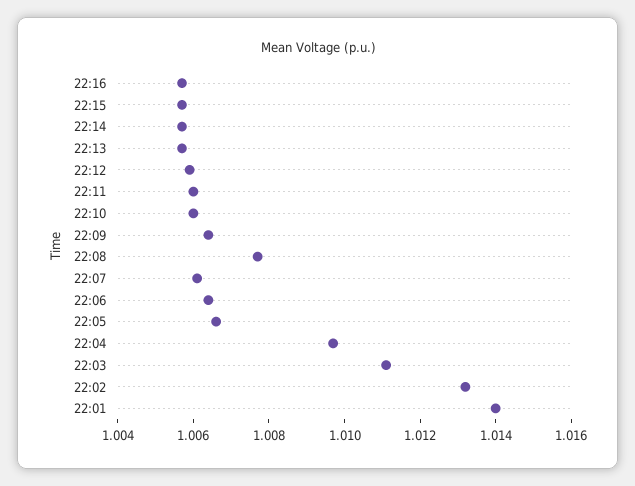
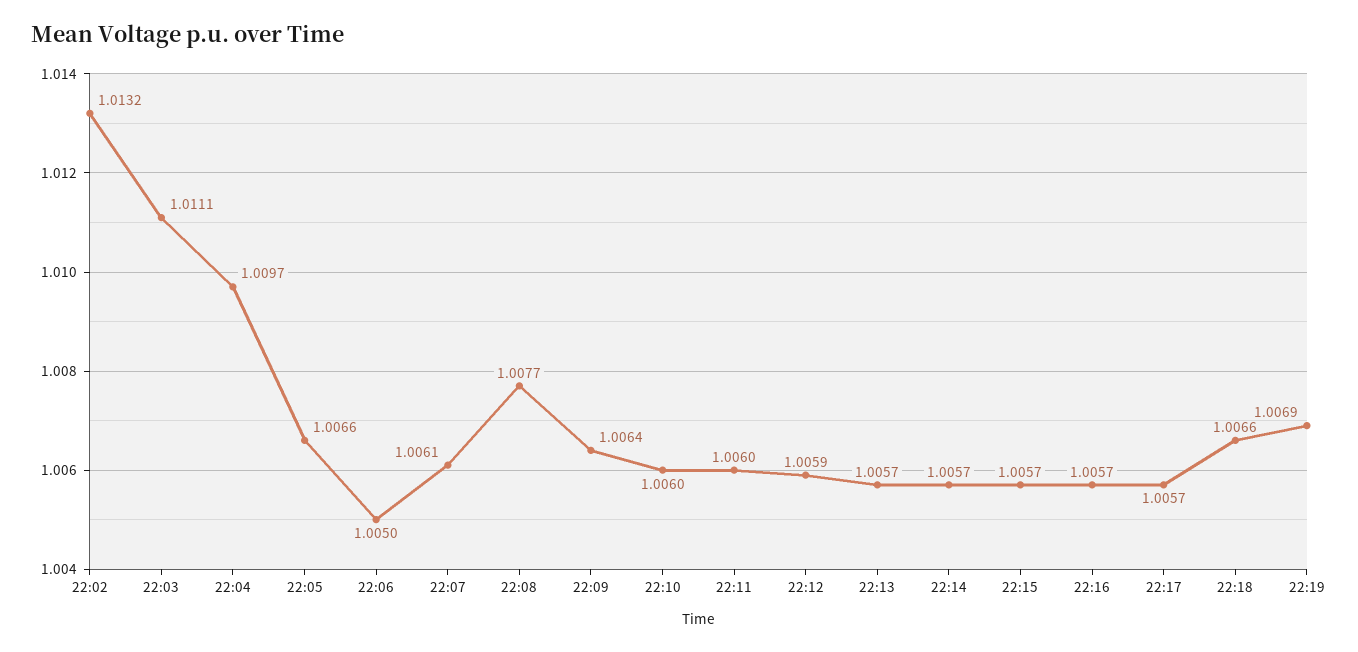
22:06: 1.0065 -> 1.005
22:01: 1.014 -> none
22:17: none -> 1.0057
22:18: none -> 1.0066
22:19: none -> 1.0069

